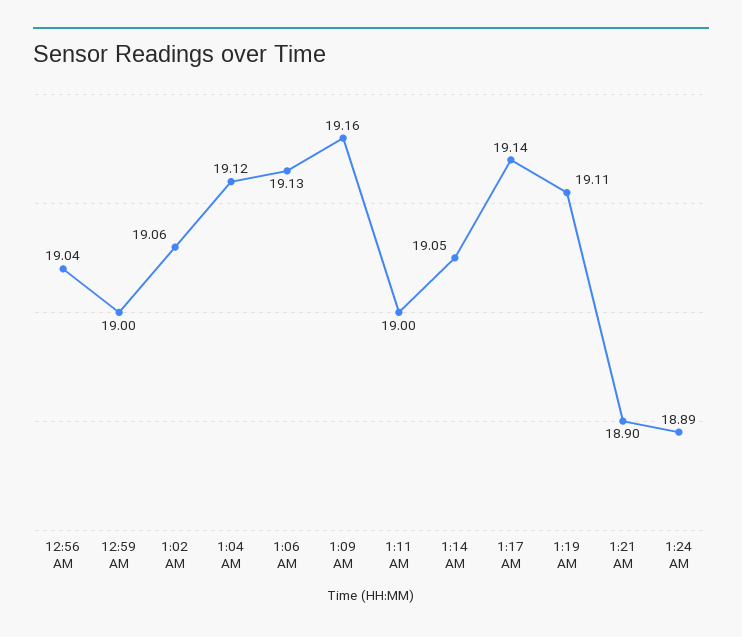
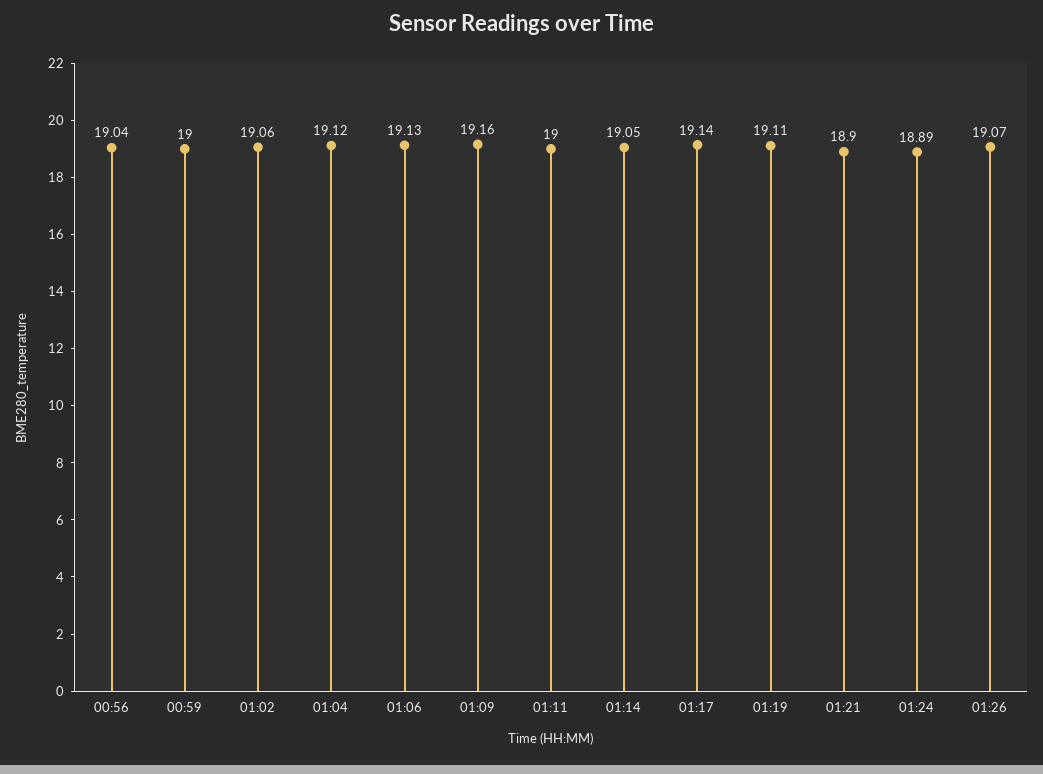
01:26: none -> 19.07

